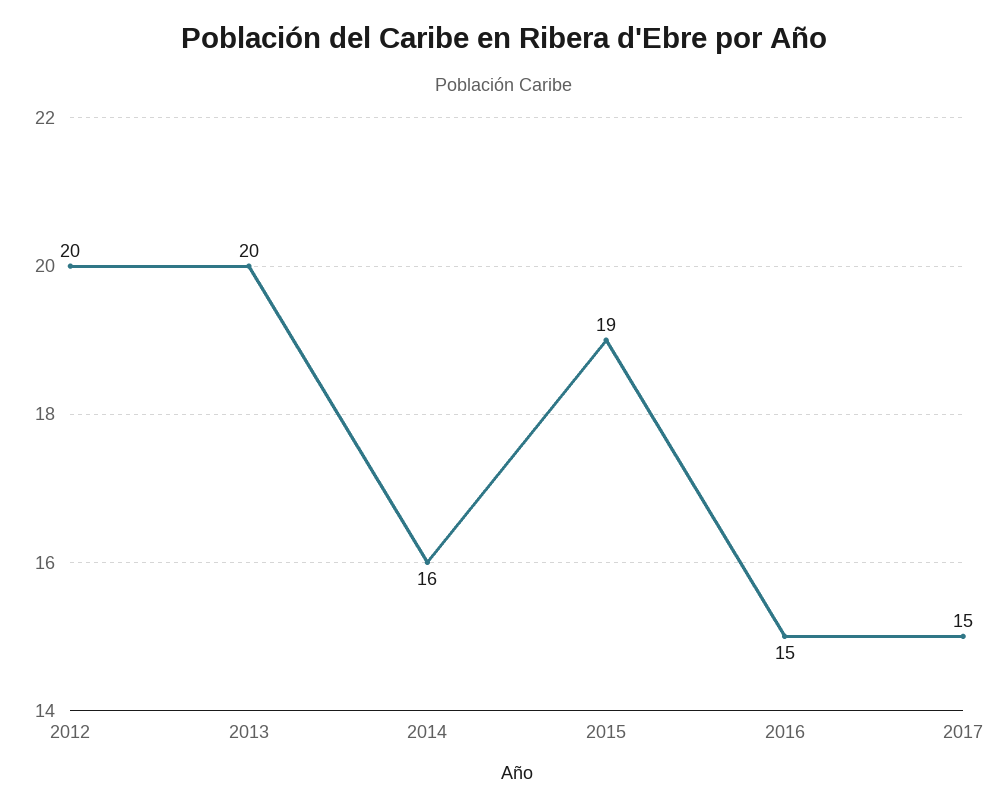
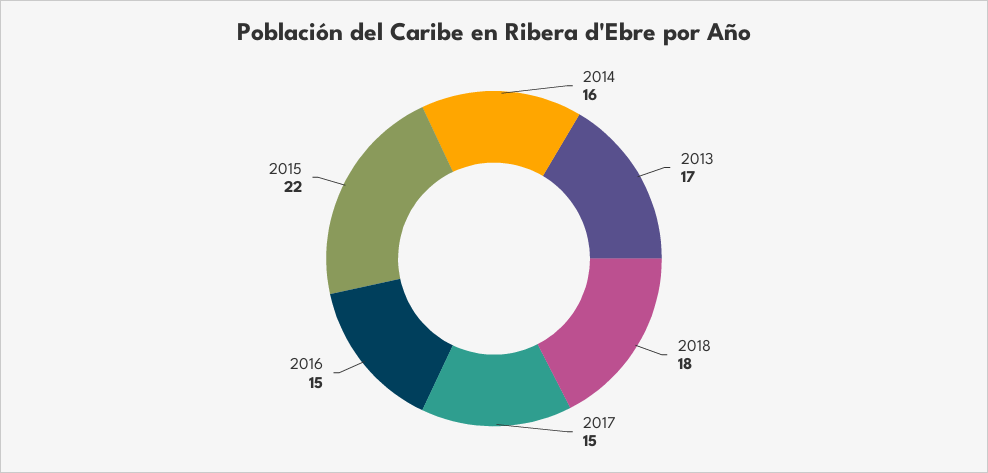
2012: 20 -> none
2013: 20 -> 17
2015: 19 -> 22
2018: none -> 18

